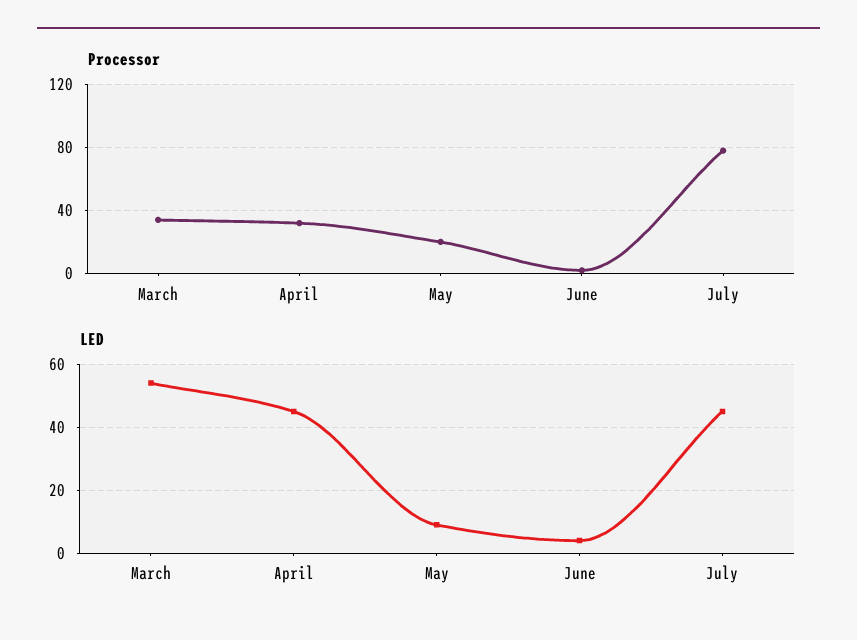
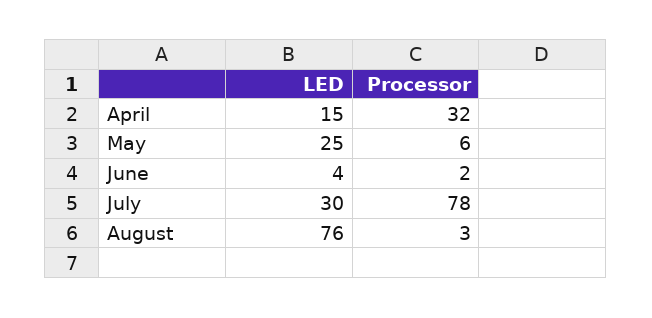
Processor, March: 35 -> none
Processor, May: 20 -> 6
LED, March: 55 -> none
LED, April: 45 -> 15
LED, May: 10 -> 25
LED, July: 45 -> 30
LED, August: none -> 76
Processor, August: none -> 3

